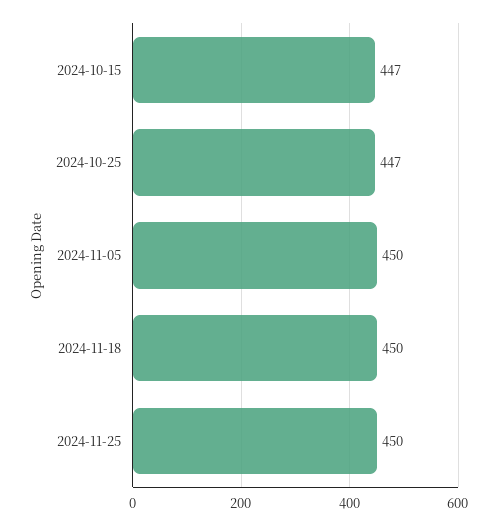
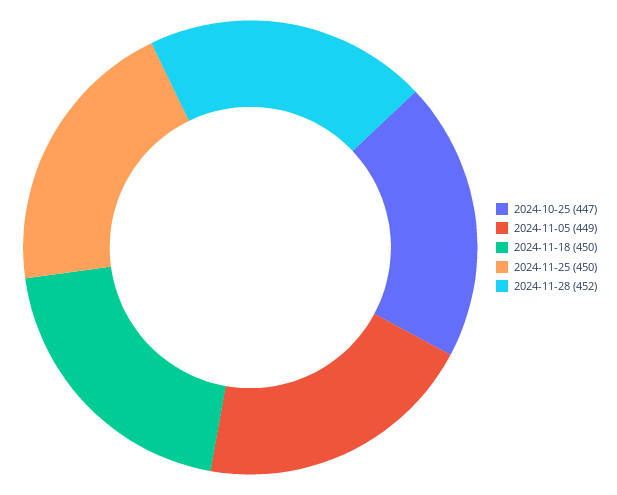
2024-10-15: 447 -> none
2024-11-05: 450 -> 449
2024-11-28: none -> 452

